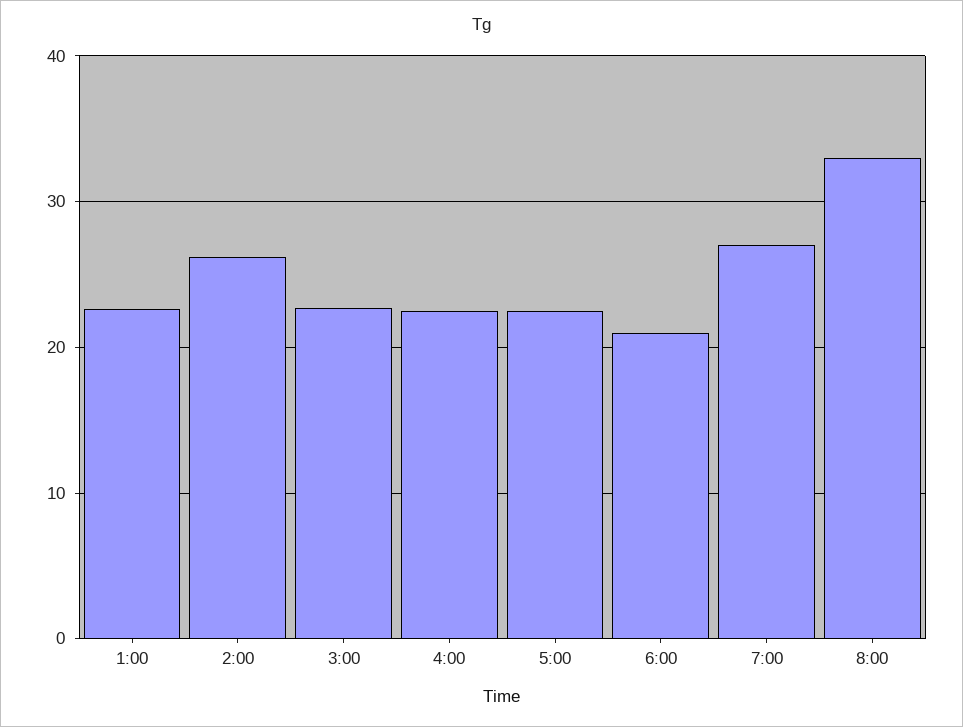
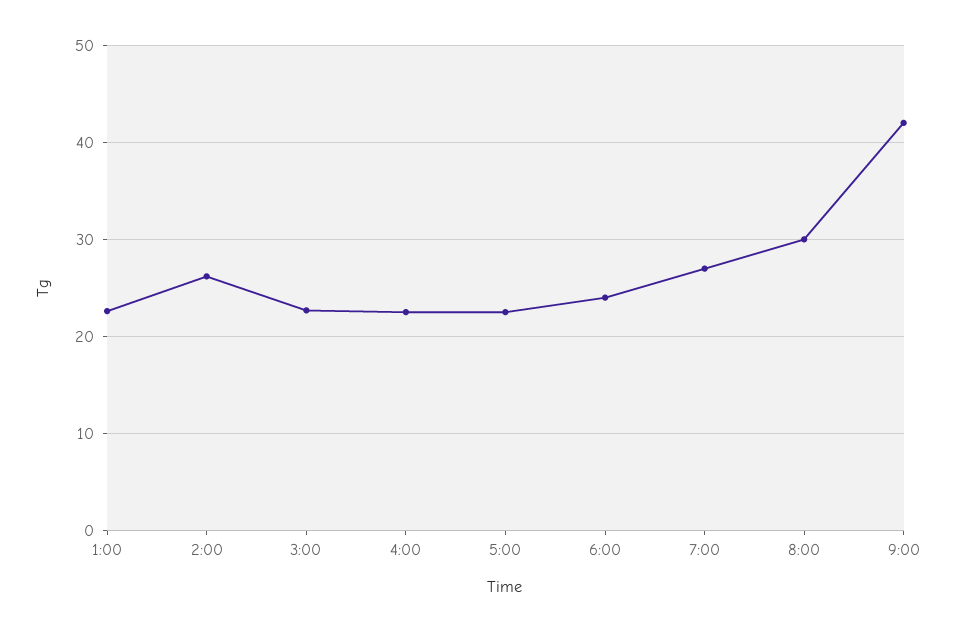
6:00: 21 -> 24
8:00: 33 -> 30
9:00: none -> 42

